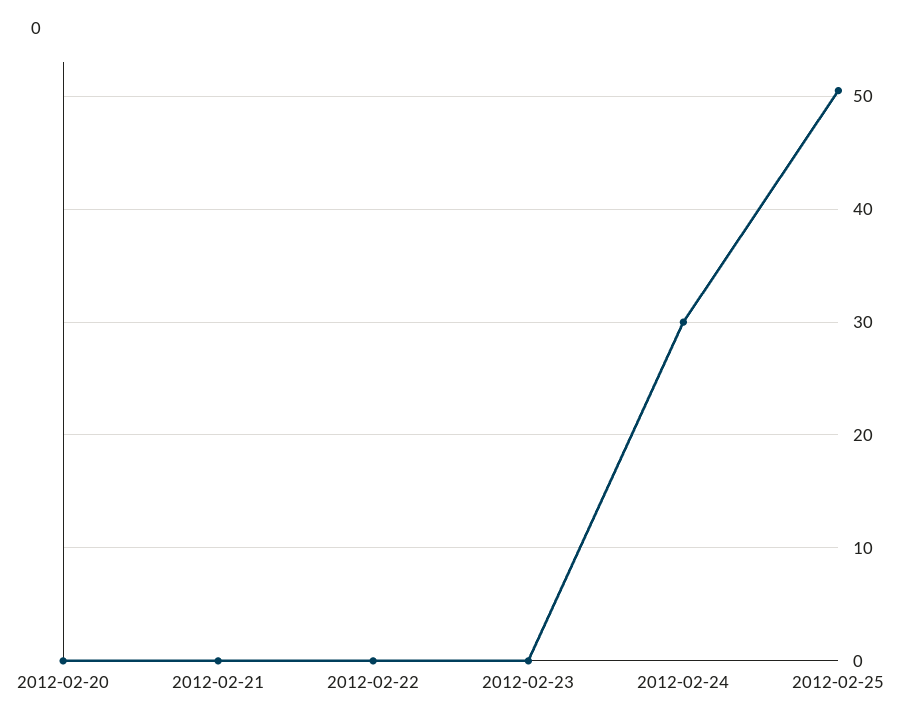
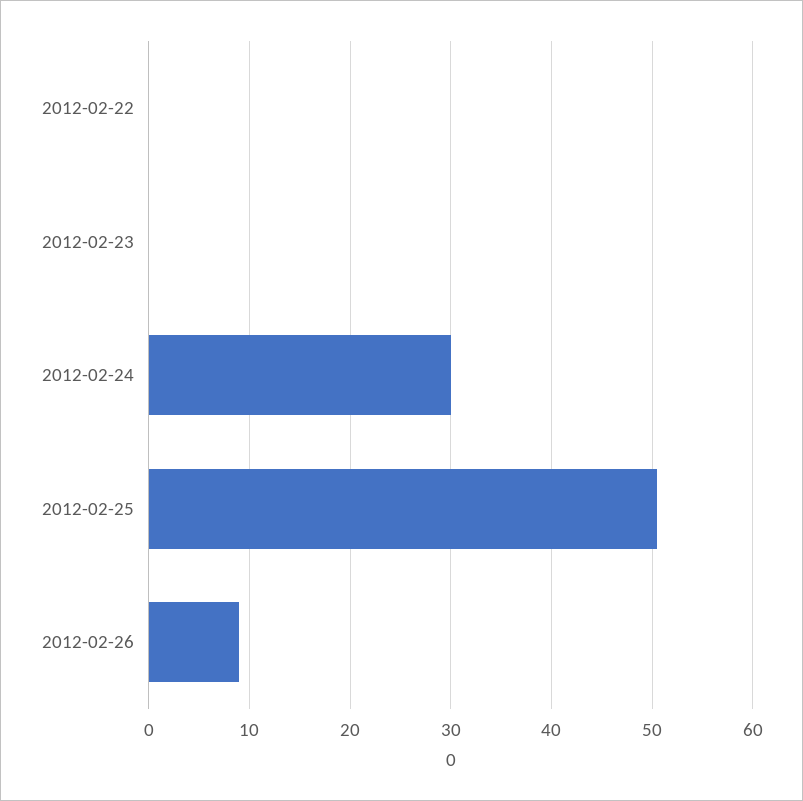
2012-02-20: 0 -> none
2012-02-21: 0 -> none
2012-02-26: none -> 9

